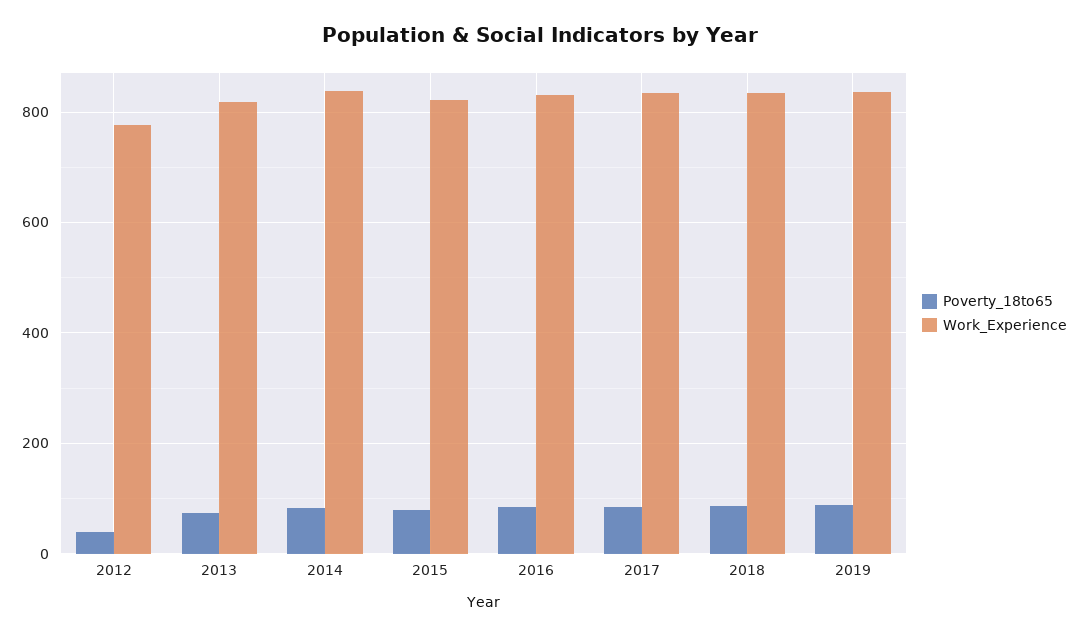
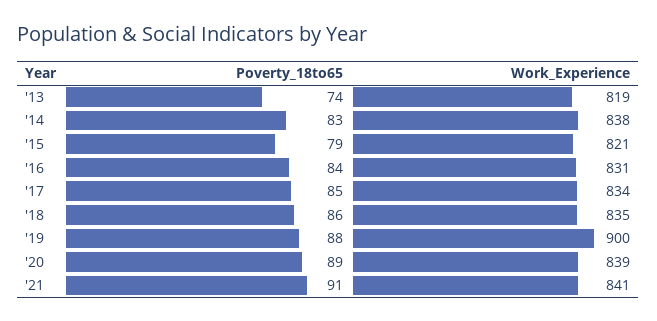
Poverty_18to65, 2012: 40 -> none
Work_Experience, 2012: 780 -> none
Work_Experience, 2019: 840 -> 900
Poverty_18to65, '20: none -> 89
Work_Experience, '20: none -> 839
Poverty_18to65, '21: none -> 91
Work_Experience, '21: none -> 841

